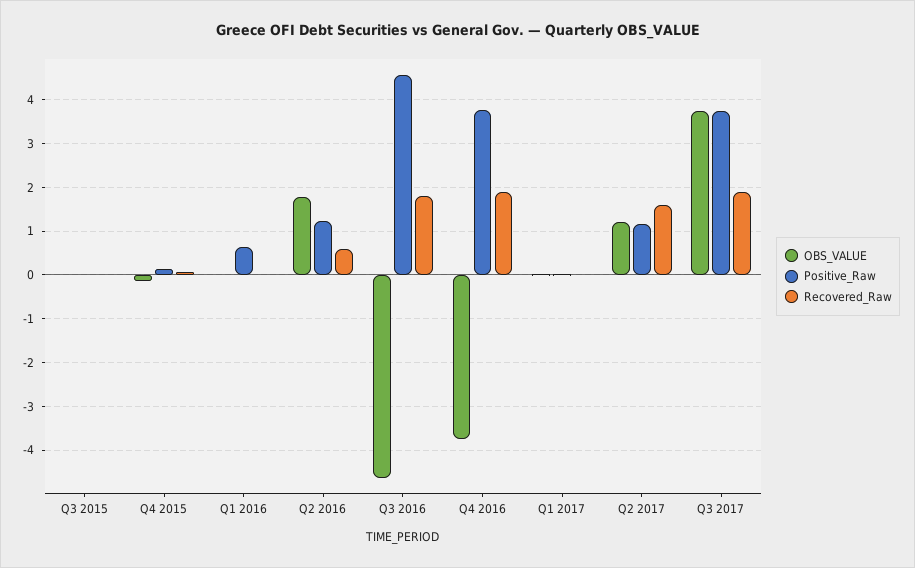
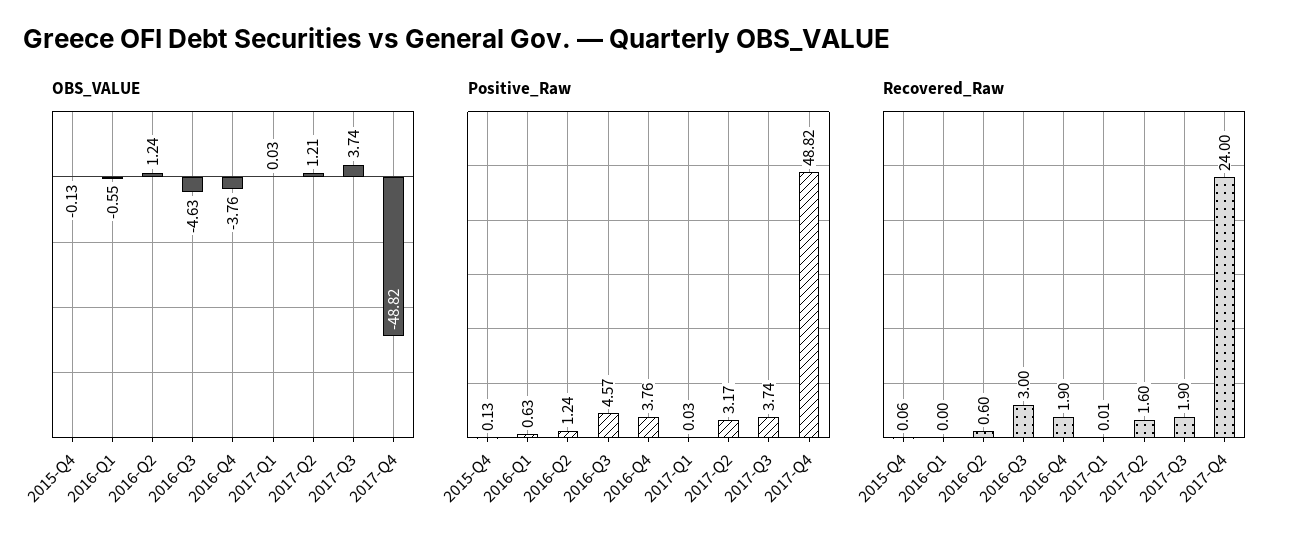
OBS_VALUE, Q3 2015: 0 -> none
Positive_Raw, Q3 2015: 0 -> none
Recovered_Raw, Q3 2015: 0 -> none
OBS_VALUE, Q1 2016: 0 -> -0.55
OBS_VALUE, Q2 2016: 1.8 -> 1.24
Recovered_Raw, Q3 2016: 1.8 -> 3
Positive_Raw, Q2 2017: 1.2 -> 3.17
OBS_VALUE, 2017-Q4: none -> -48.82
Positive_Raw, 2017-Q4: none -> 48.82
Recovered_Raw, 2017-Q4: none -> 24

